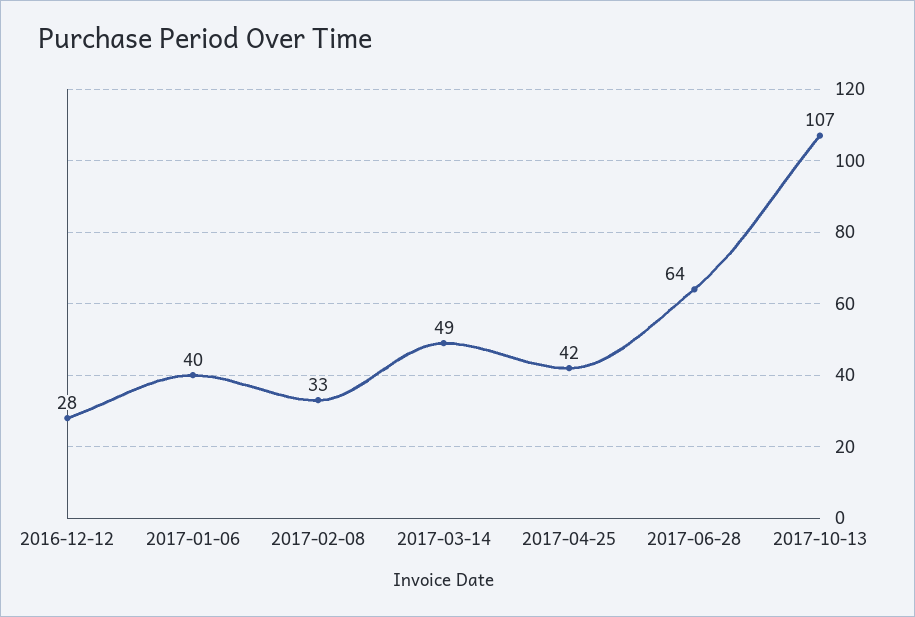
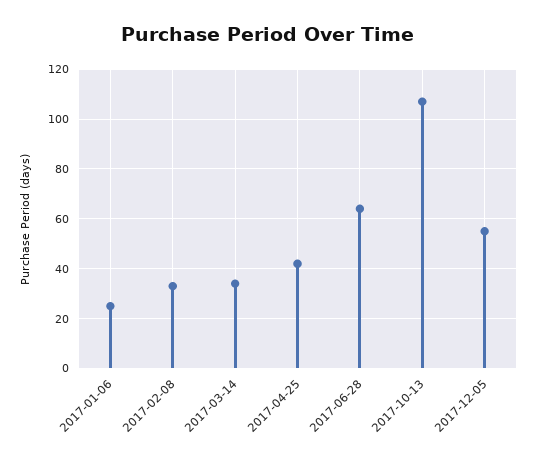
2016-12-12: 28 -> none
2017-01-06: 40 -> 25
2017-03-14: 49 -> 35
2017-12-05: none -> 55

